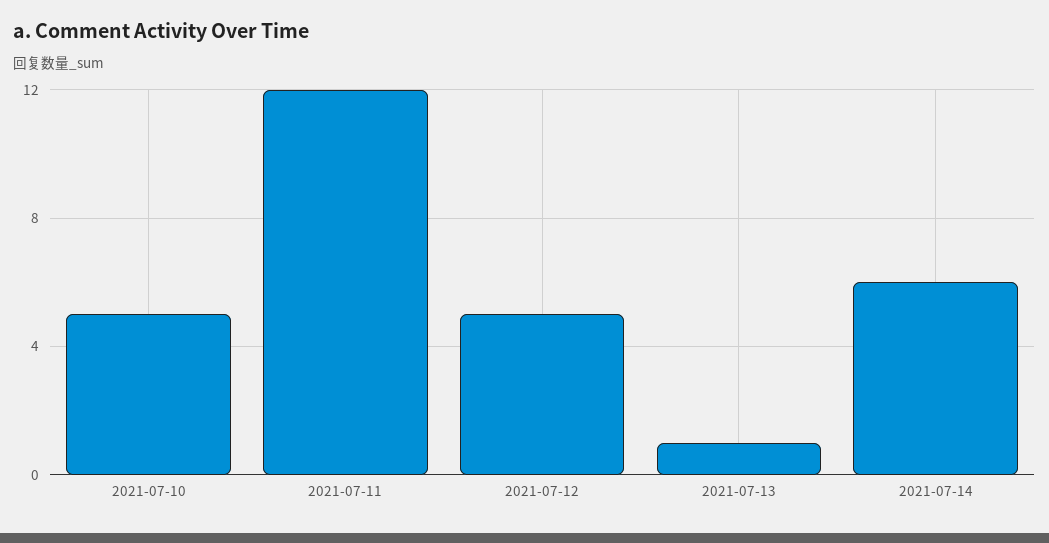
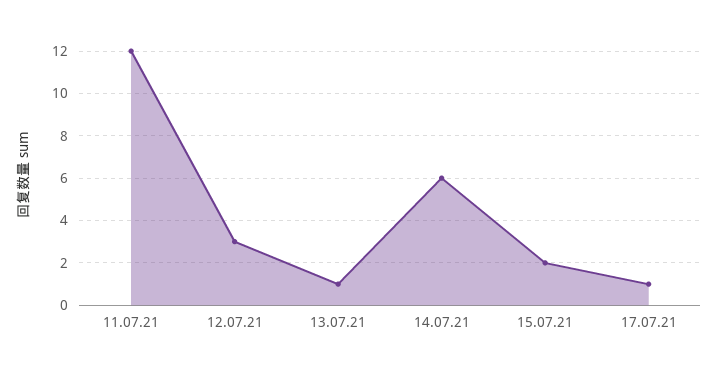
2021-07-10: 5 -> none
2021-07-12: 5 -> 3
15.07.21: none -> 2
17.07.21: none -> 1

